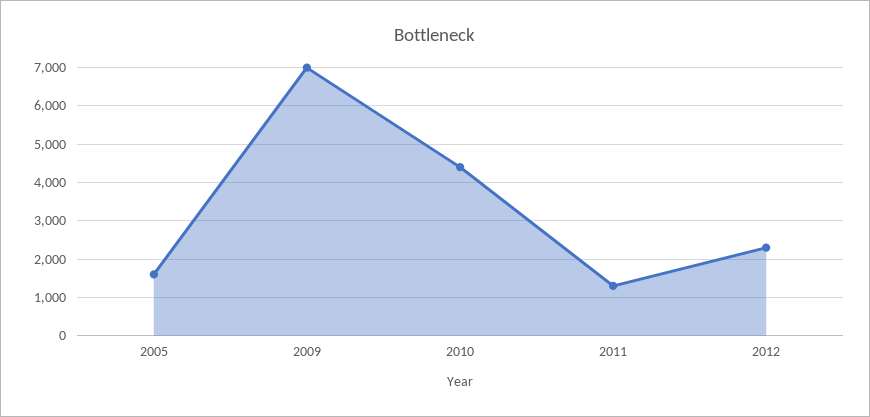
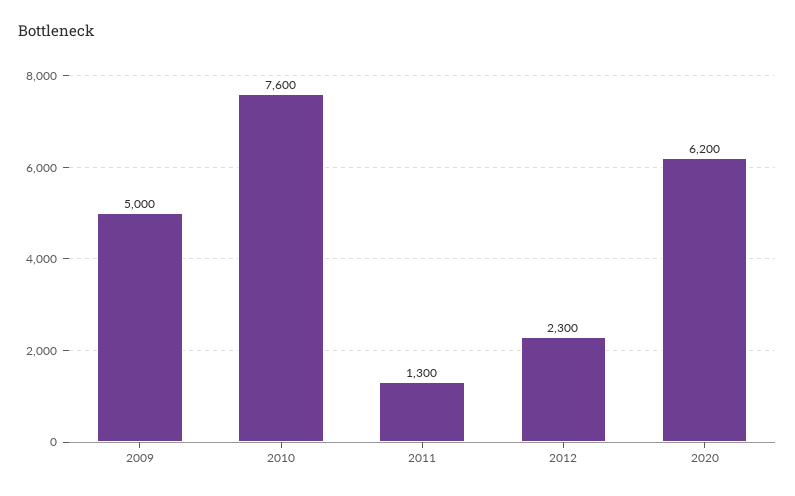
2005: 1600 -> none
2009: 7000 -> 5000
2010: 4400 -> 7600
2020: none -> 6200

